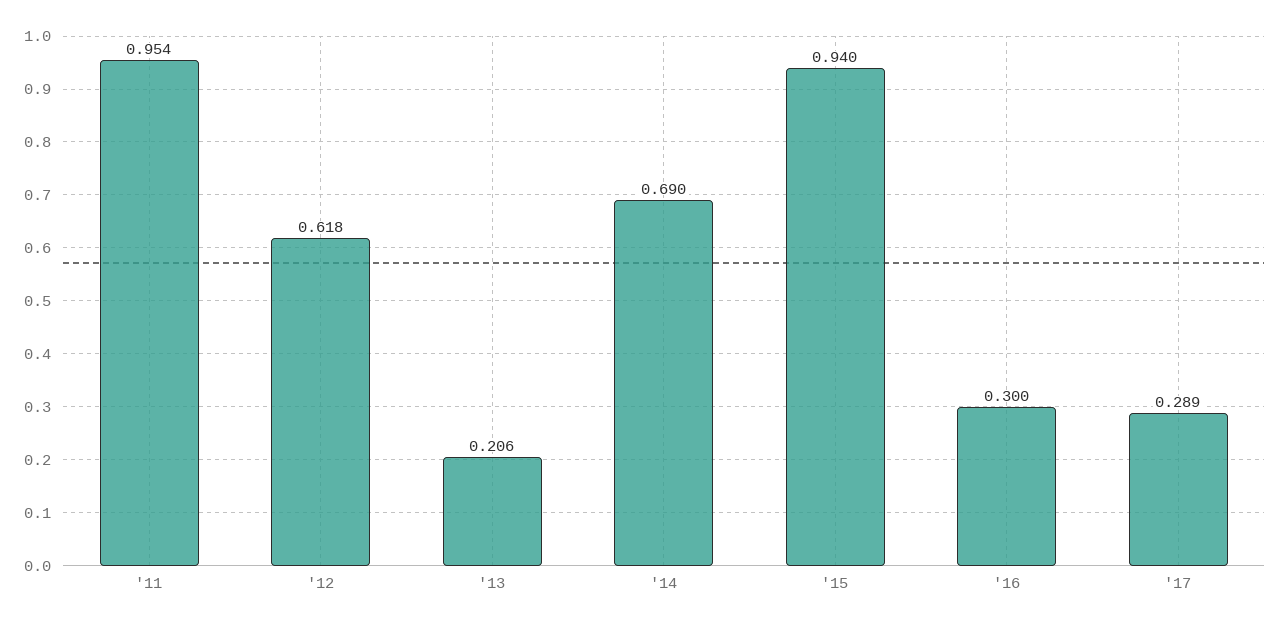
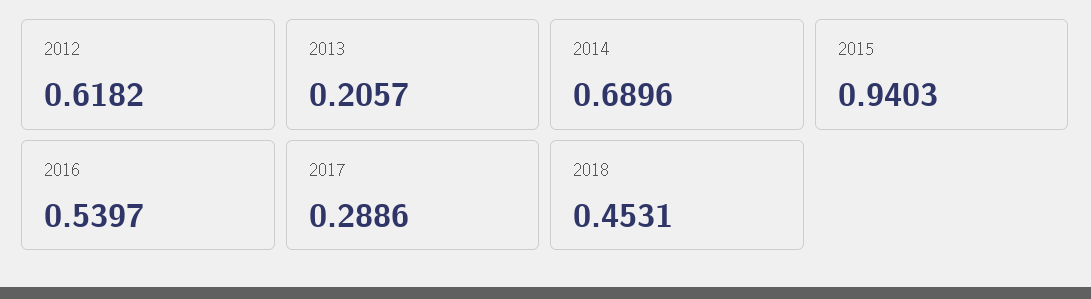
'11: 0.954 -> none
'16: 0.3 -> 0.5397
2018: none -> 0.4531

